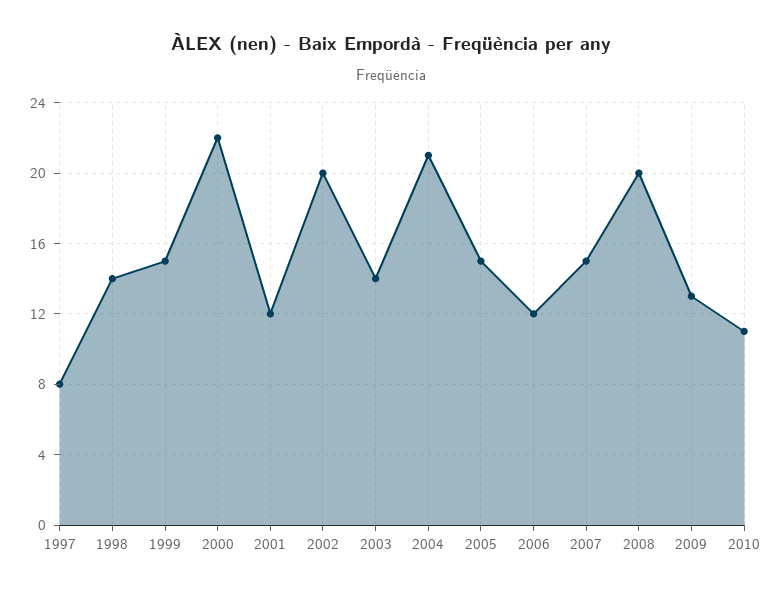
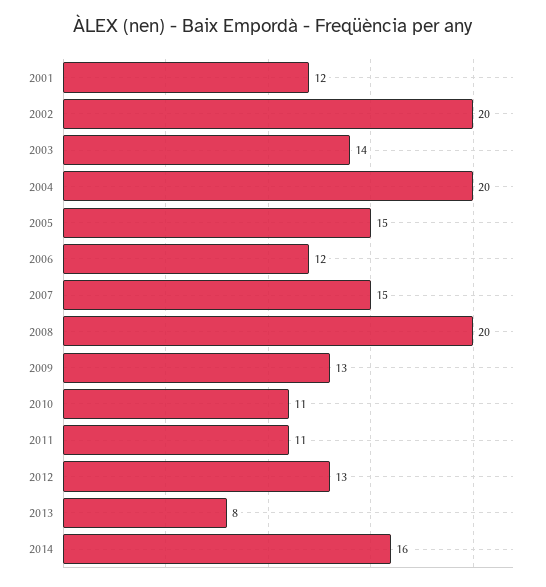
1997: 8 -> none
1998: 14 -> none
1999: 15 -> none
2000: 22 -> none
2004: 21 -> 20
2011: none -> 11
2012: none -> 13
2013: none -> 8
2014: none -> 16

